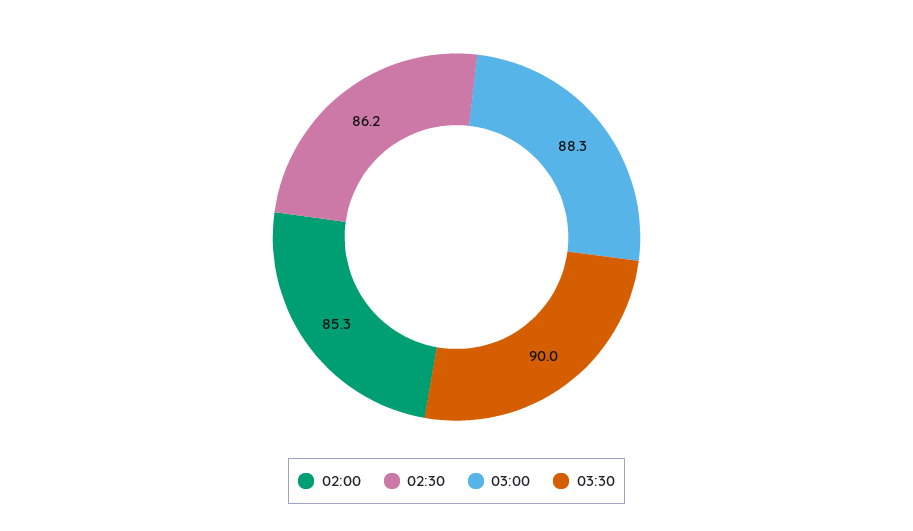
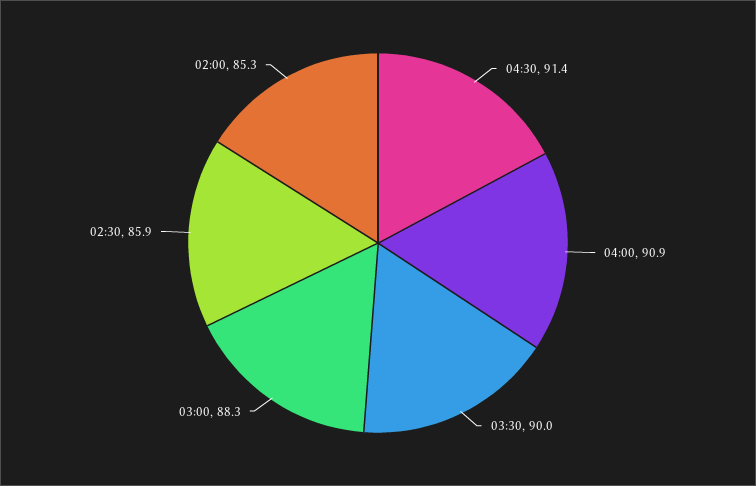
02:30: 86.2 -> 85.9
04:30: none -> 91.4
04:00: none -> 90.9

